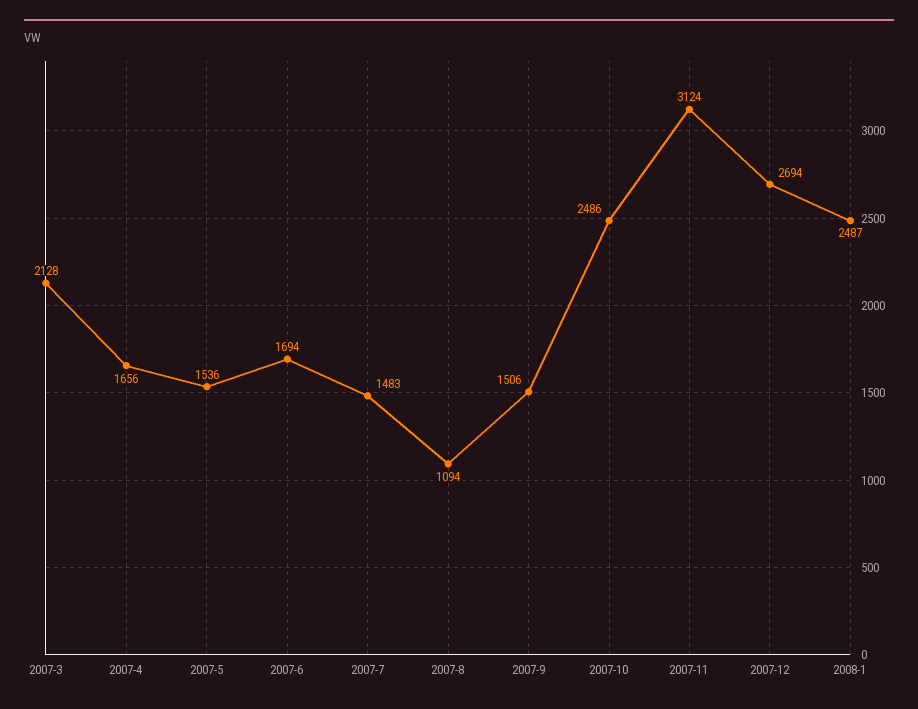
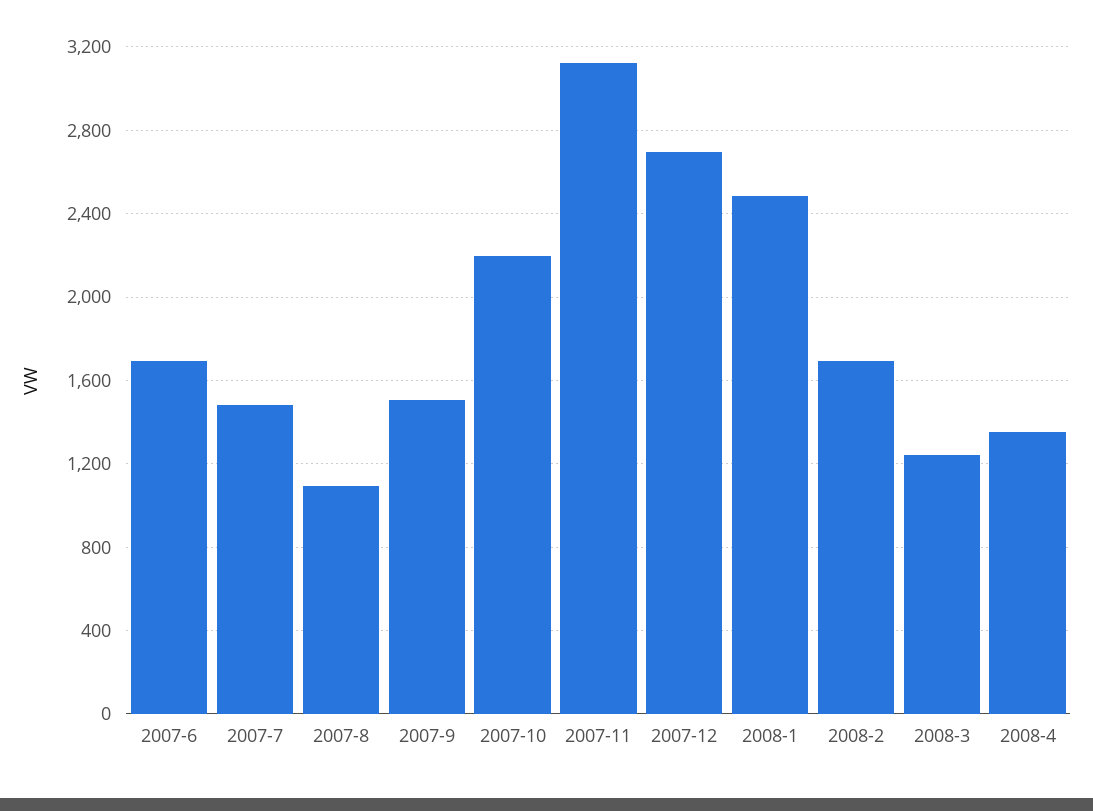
2007-3: 2128 -> none
2007-4: 1656 -> none
2007-5: 1536 -> none
2007-10: 2486 -> 2200
2008-2: none -> 1700
2008-3: none -> 1250
2008-4: none -> 1350

